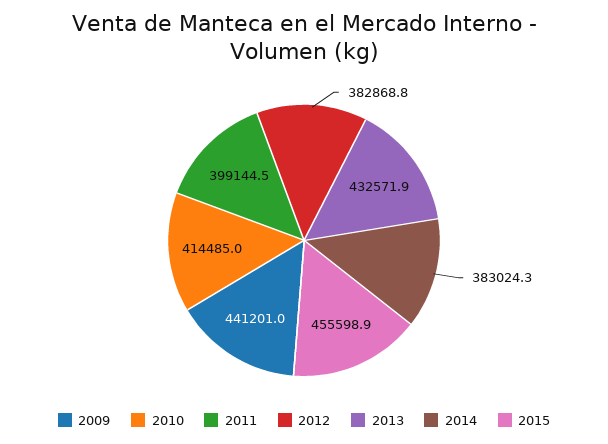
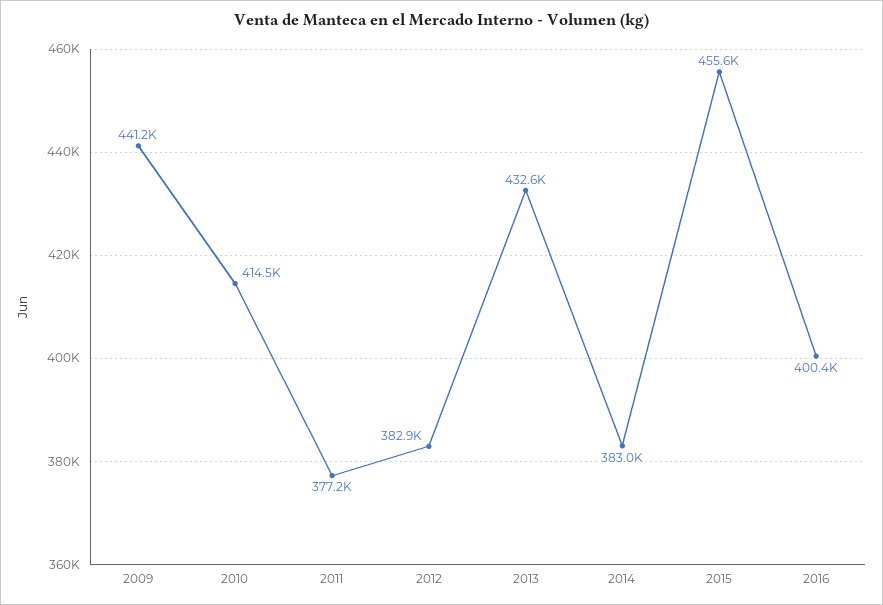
2011: 399144.5 -> 377200
2016: none -> 400400

